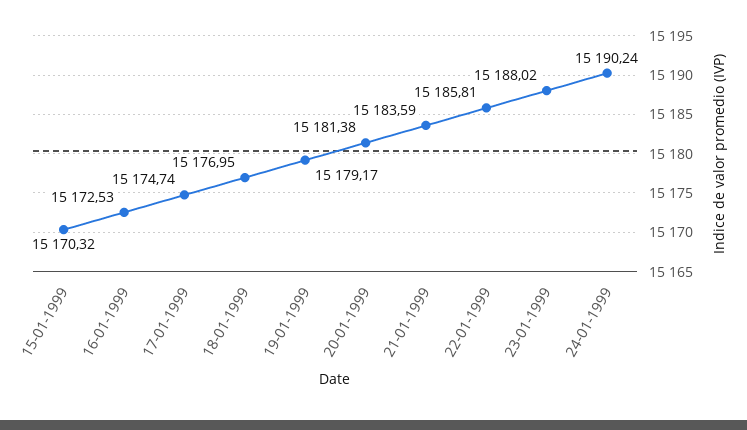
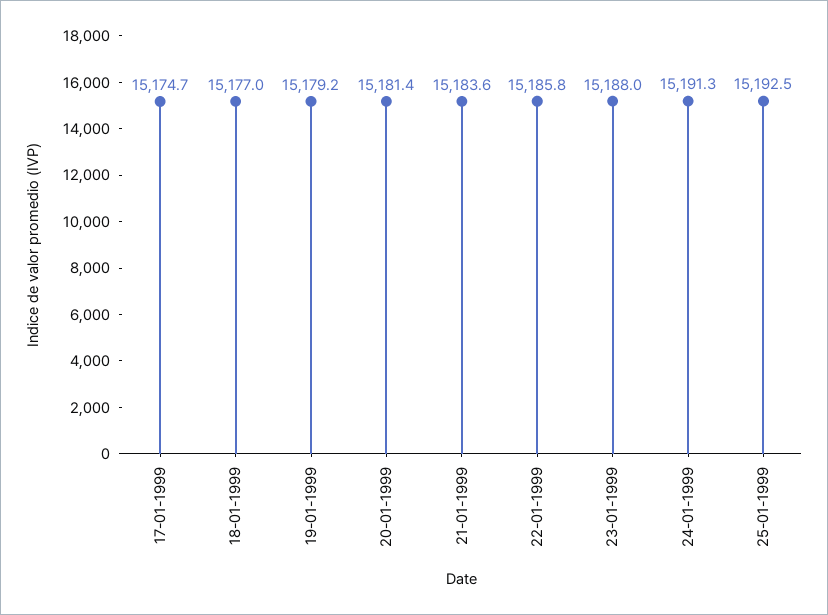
15-01-1999: 15170.32 -> none
16-01-1999: 15172.53 -> none
24-01-1999: 15190.24 -> 15191.3
25-01-1999: none -> 15192.5

